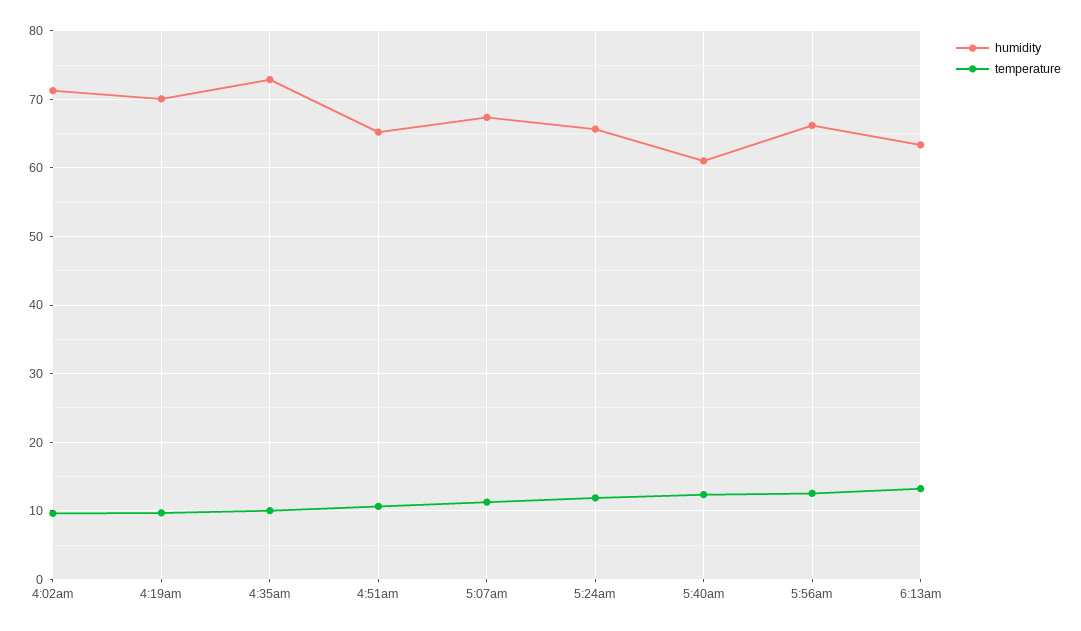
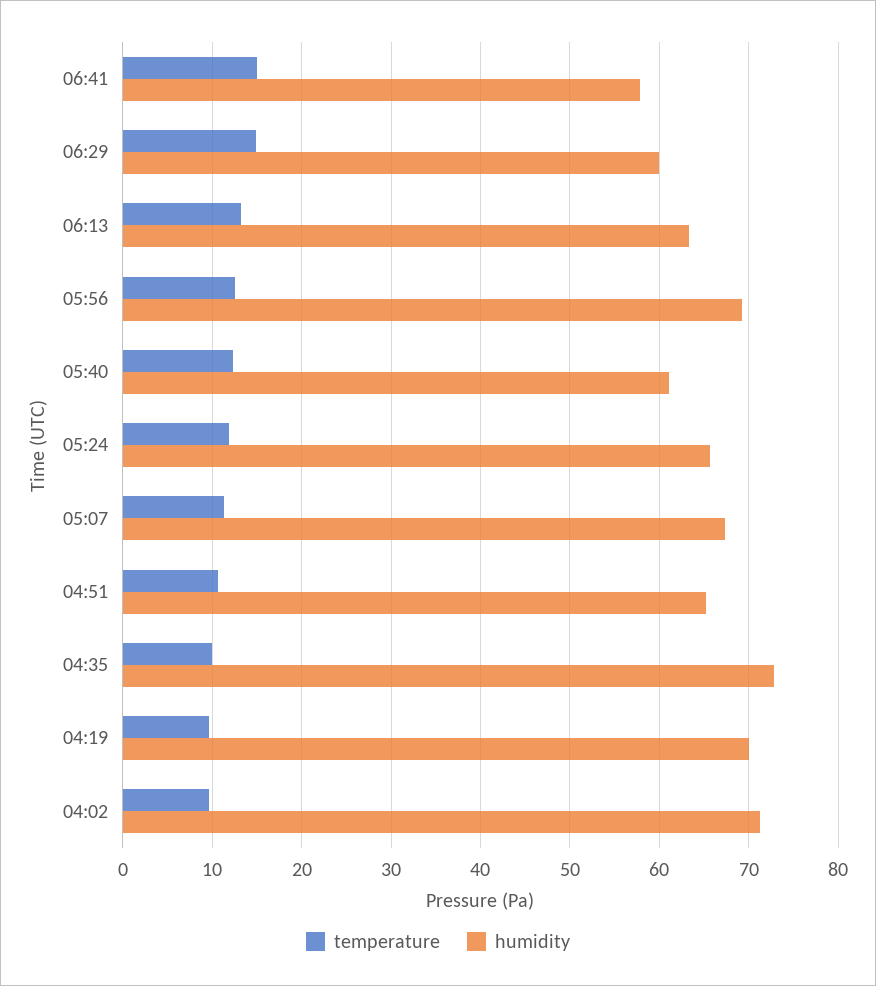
humidity, 5:56am: 66 -> 69
temperature, 06:41: none -> 15
humidity, 06:41: none -> 58
temperature, 06:29: none -> 15
humidity, 06:29: none -> 60

